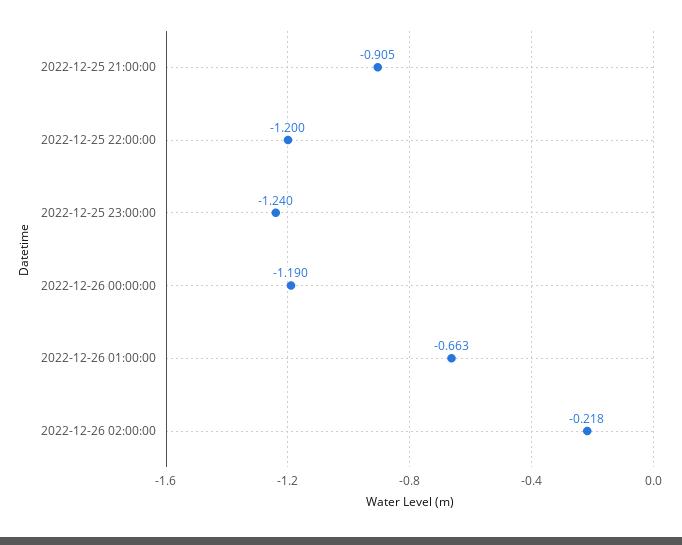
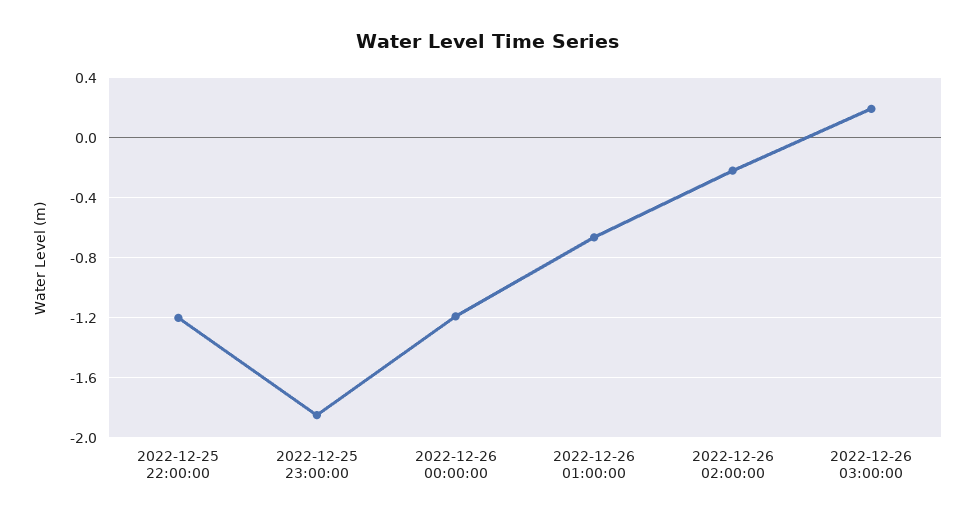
2022-12-25 21:00:00: -0.905 -> none
2022-12-25 23:00:00: -1.24 -> -1.85
2022-12-26 03:00:00: none -> 0.2

